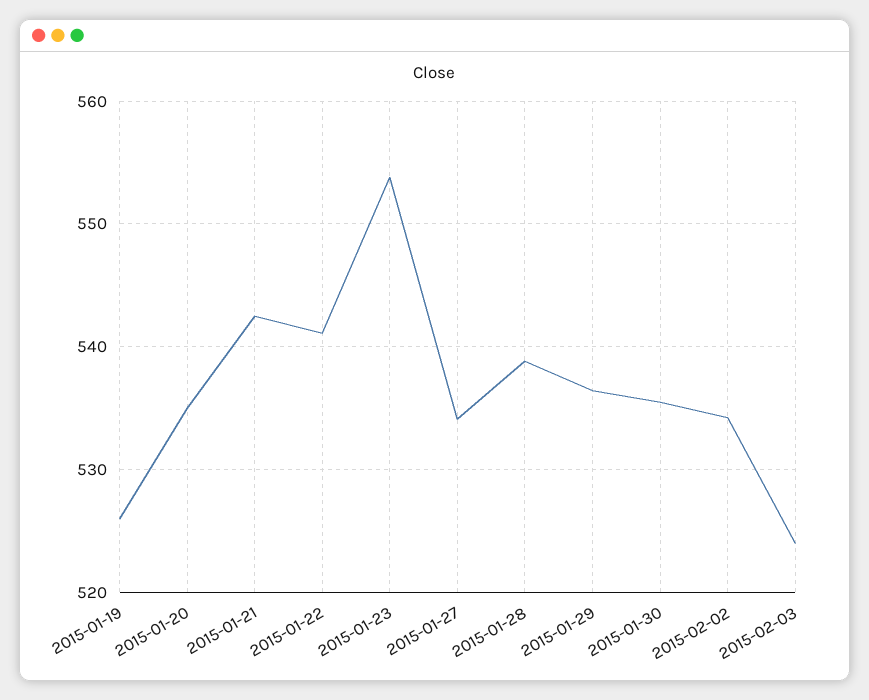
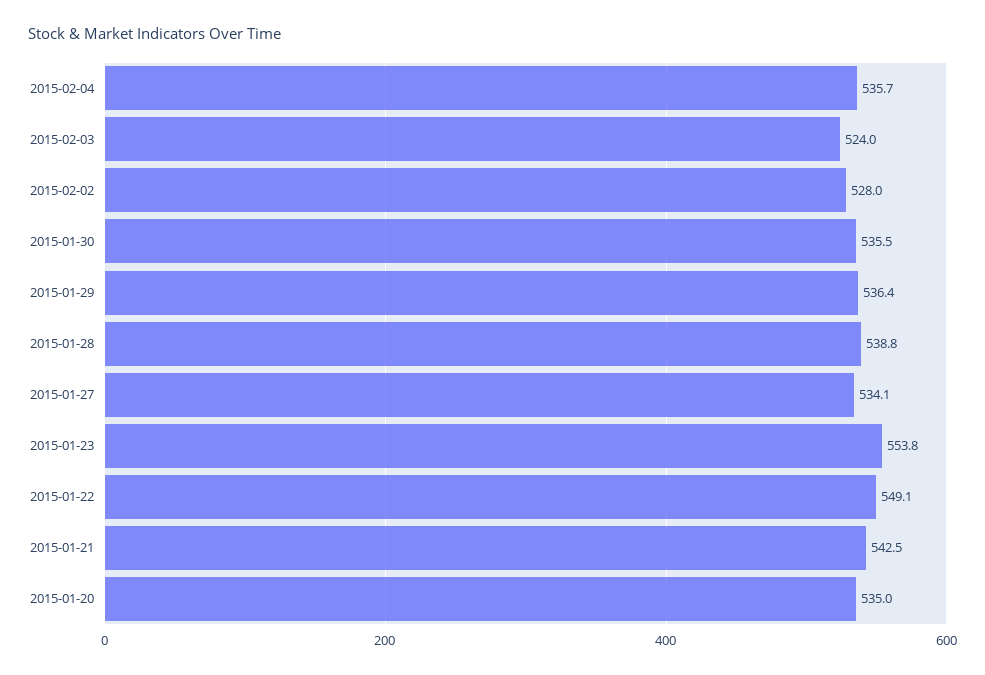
2015-01-19: 526 -> none
2015-01-22: 541 -> 549.1
2015-02-02: 534 -> 528
2015-02-04: none -> 535.7

